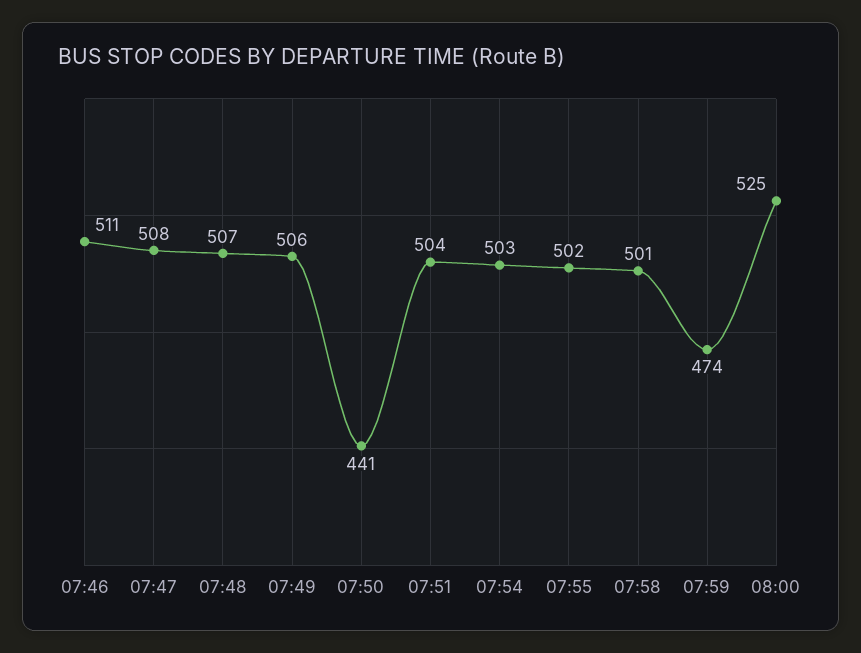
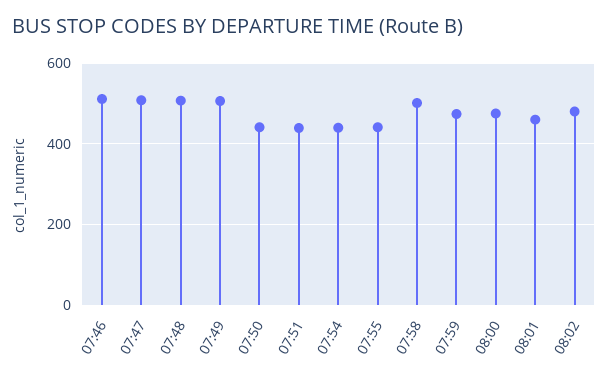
07:51: 504 -> 440
07:54: 503 -> 440
07:55: 502 -> 440
08:00: 525 -> 480
08:01: none -> 460
08:02: none -> 480

